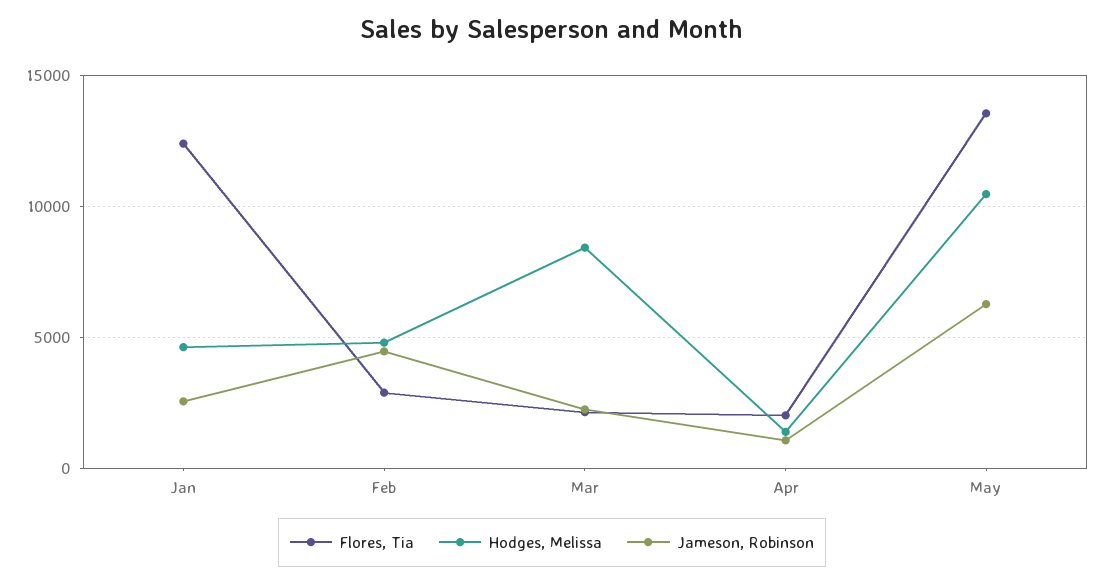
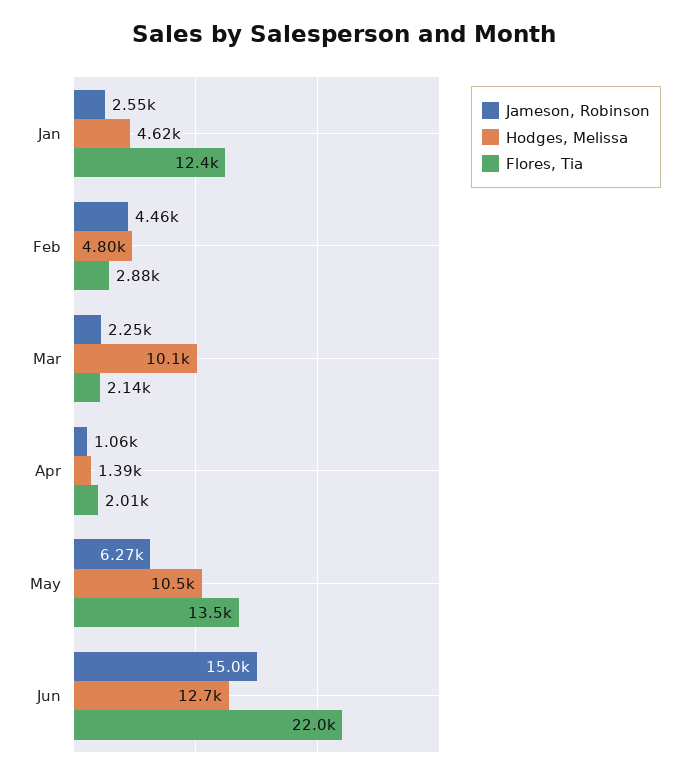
Hodges, Melissa, Mar: 8500 -> 10100
Jameson, Robinson, Jun: none -> 15000
Hodges, Melissa, Jun: none -> 12700
Flores, Tia, Jun: none -> 22000

